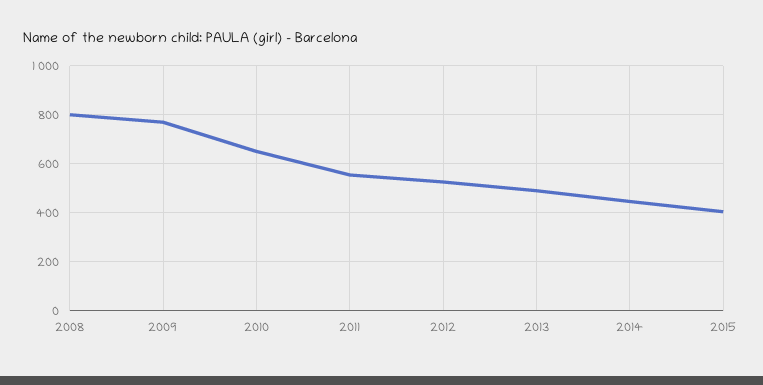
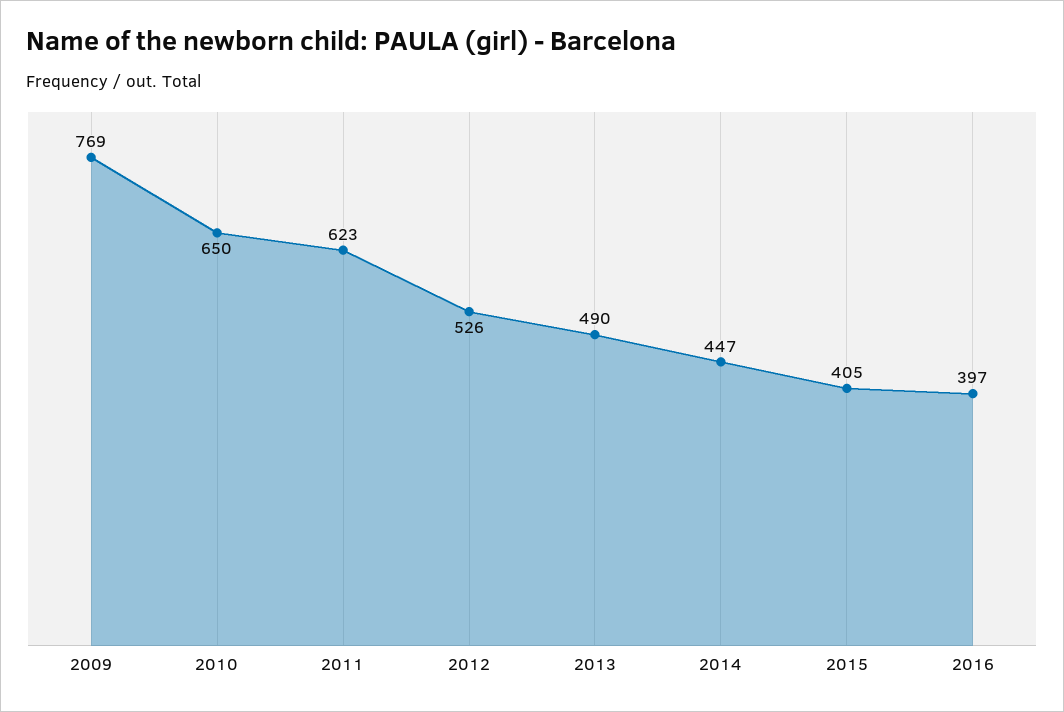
2008: 800 -> none
2011: 550 -> 623
2016: none -> 397

